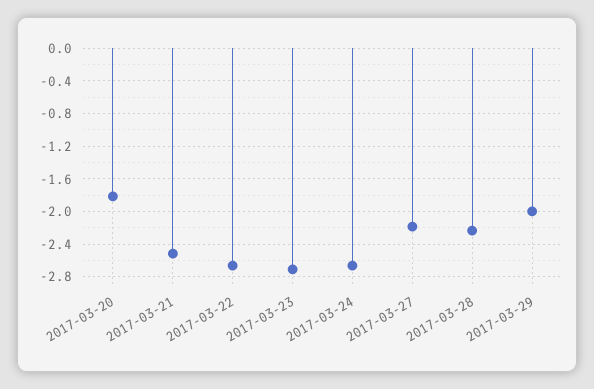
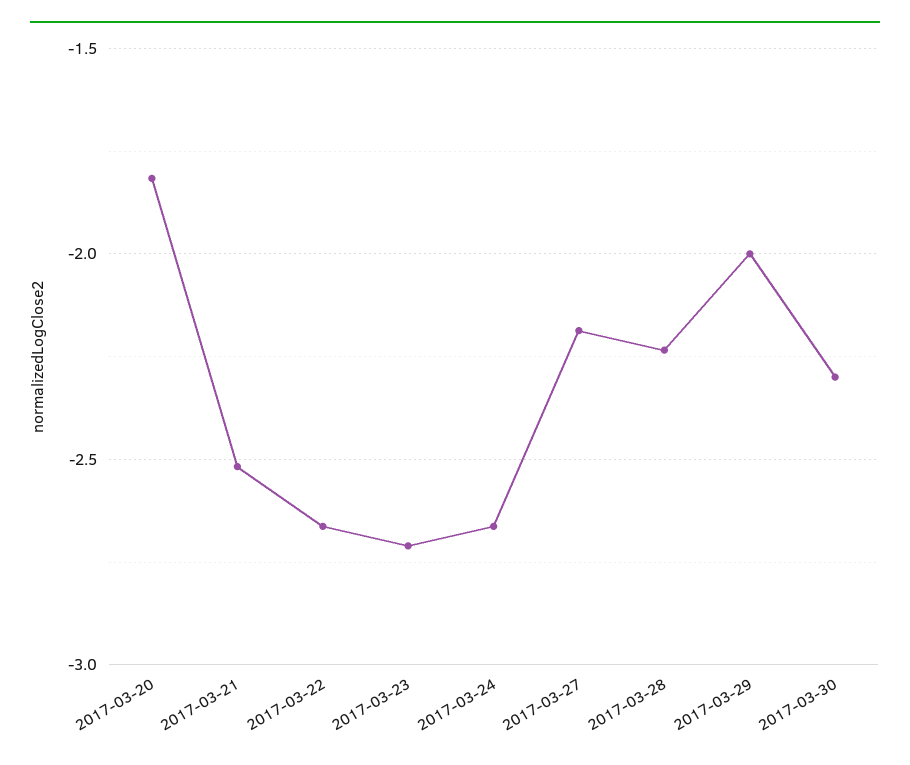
2017-03-30: none -> -2.3

